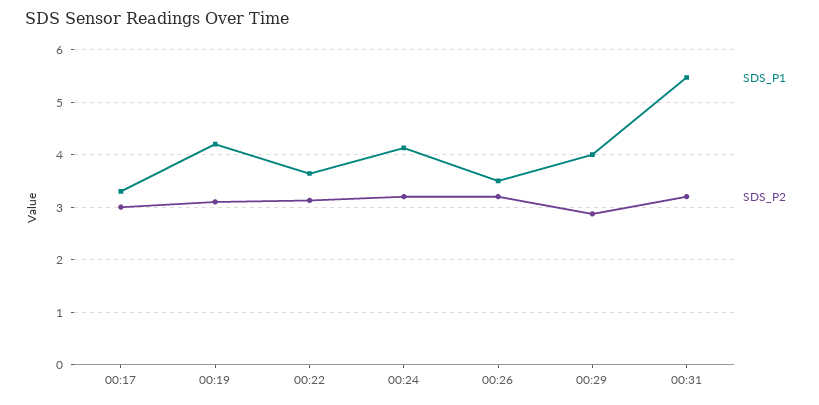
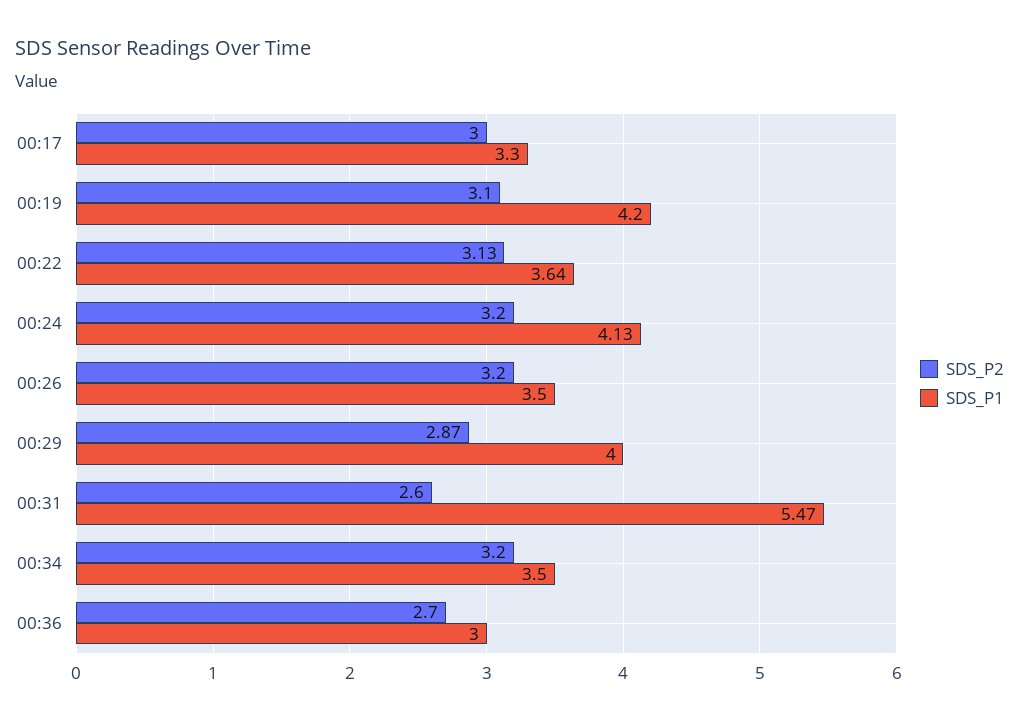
SDS_P2, 00:31: 3.2 -> 2.6
SDS_P2, 00:34: none -> 3.2
SDS_P1, 00:34: none -> 3.5
SDS_P2, 00:36: none -> 2.7
SDS_P1, 00:36: none -> 3

